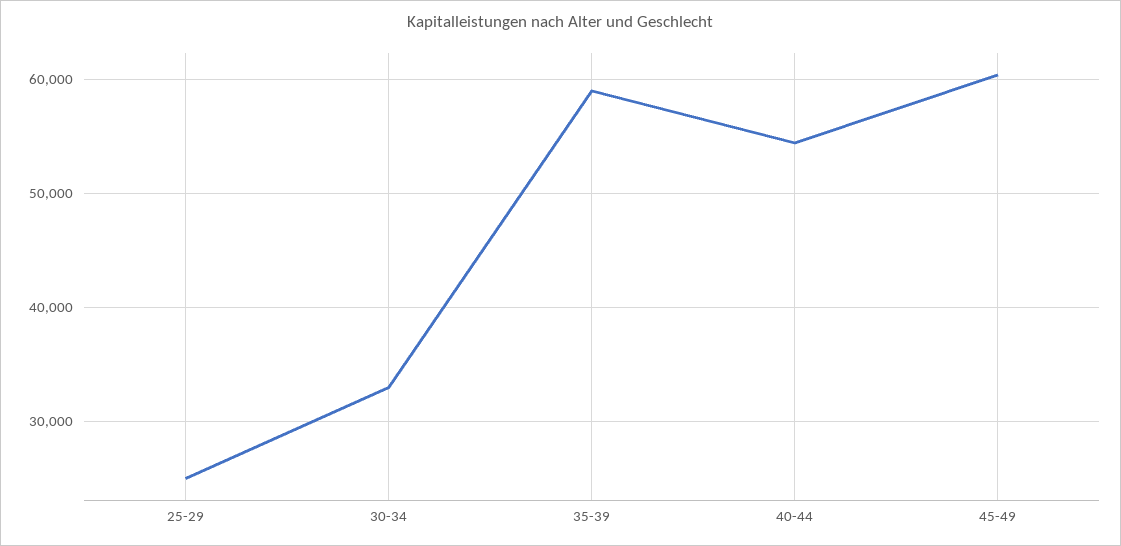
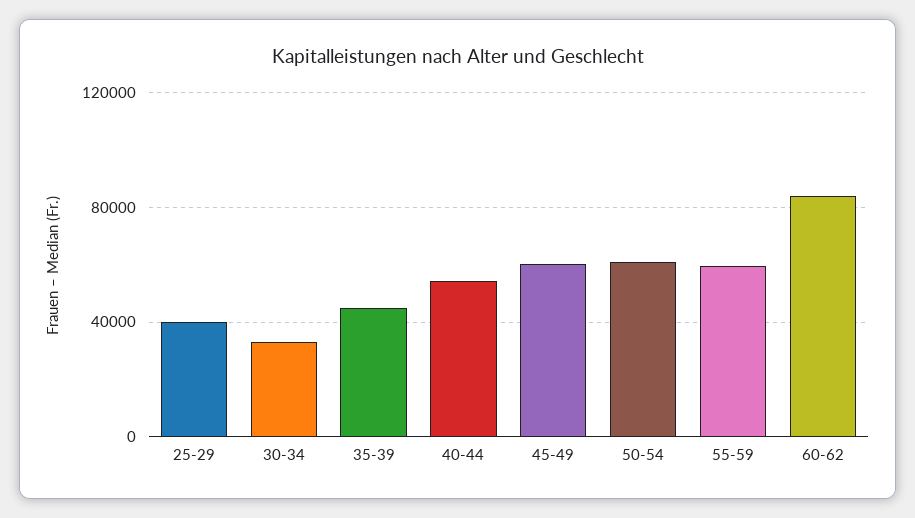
25-29: 25000 -> 40000
35-39: 59000 -> 45000
50-54: none -> 60000
55-59: none -> 60000
60-62: none -> 85000

